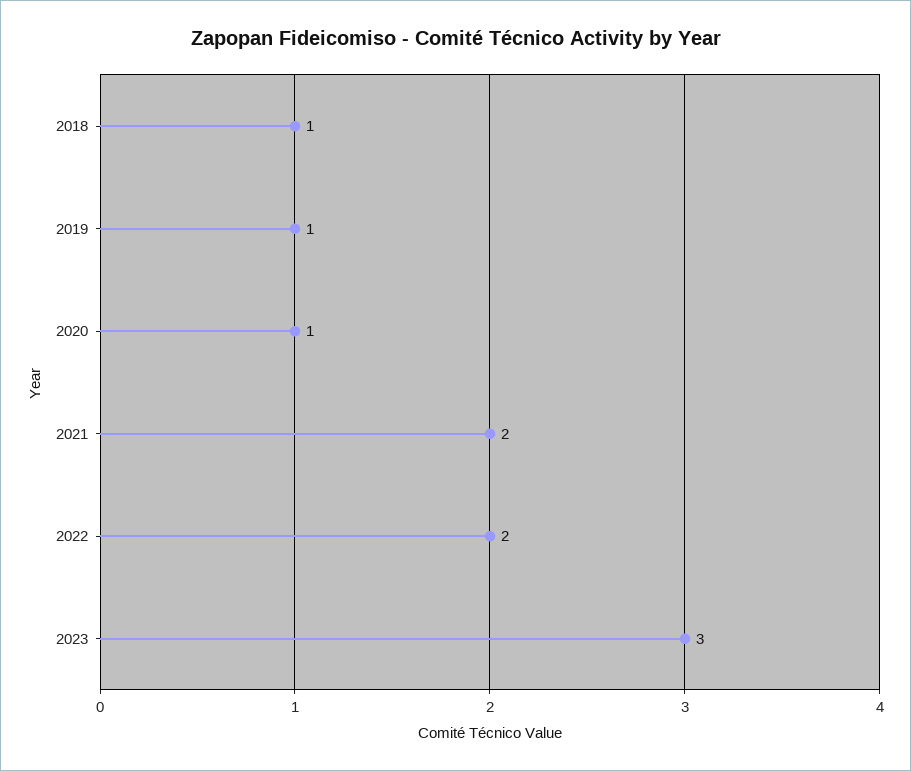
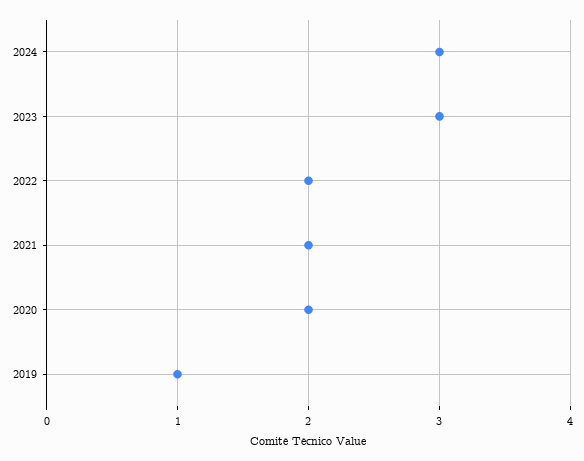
2018: 1 -> none
2020: 1 -> 2
2024: none -> 3

